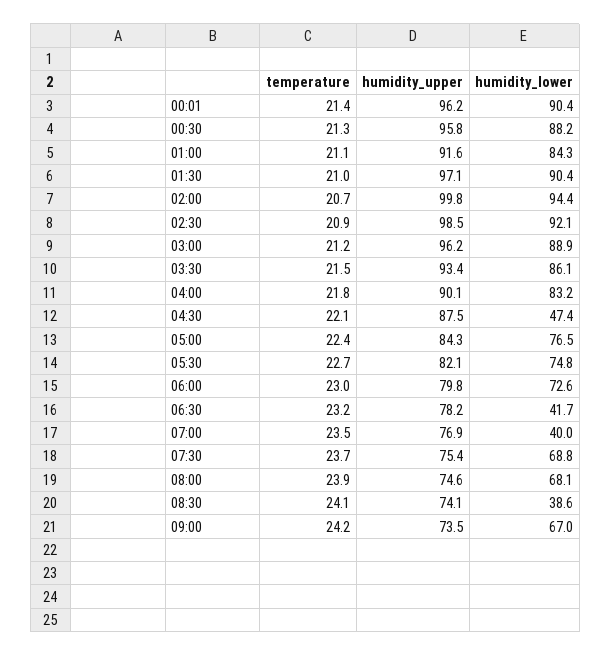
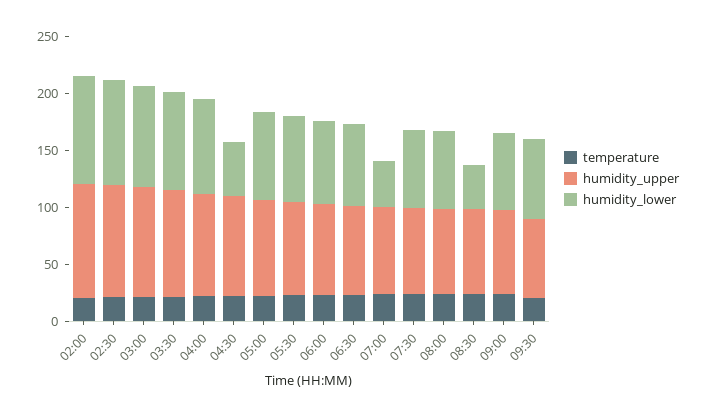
temperature, 00:01: 21.4 -> none
humidity_upper, 00:01: 96.2 -> none
humidity_lower, 00:01: 90.4 -> none
temperature, 00:30: 21.3 -> none
humidity_upper, 00:30: 95.8 -> none
humidity_lower, 00:30: 88.2 -> none
temperature, 01:00: 21.1 -> none
humidity_upper, 01:00: 91.6 -> none
humidity_lower, 01:00: 84.3 -> none
temperature, 01:30: 21 -> none
humidity_upper, 01:30: 97.1 -> none
humidity_lower, 01:30: 90.4 -> none
humidity_lower, 06:30: 41.7 -> 70
temperature, 09:30: none -> 20
humidity_upper, 09:30: none -> 70
humidity_lower, 09:30: none -> 70

